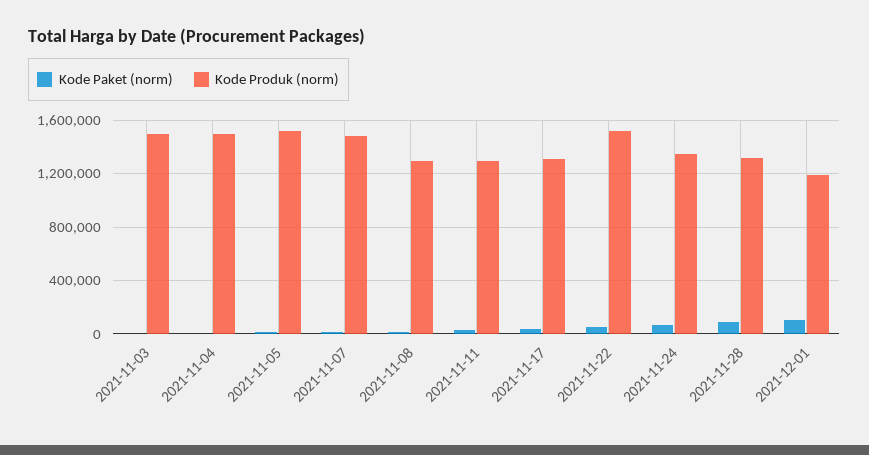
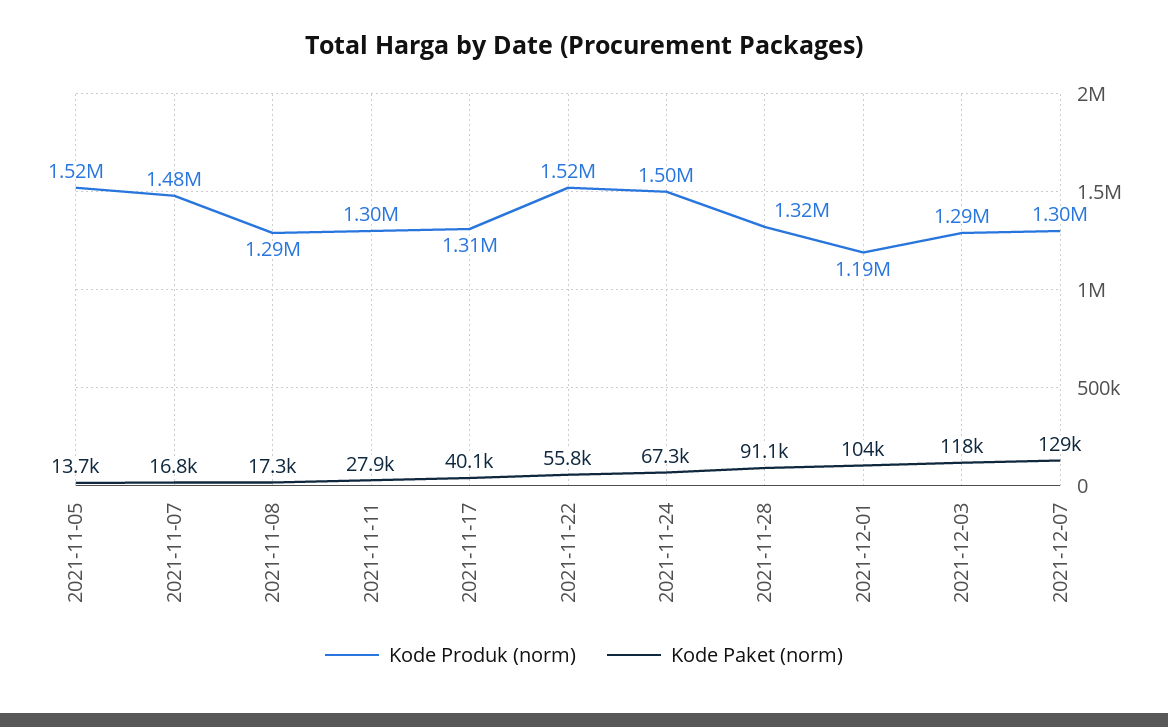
Kode Paket (norm), 2021-11-03: 0 -> none
Kode Produk (norm), 2021-11-03: 1500000 -> none
Kode Paket (norm), 2021-11-04: 0 -> none
Kode Produk (norm), 2021-11-04: 1500000 -> none
Kode Produk (norm), 2021-11-24: 1350000 -> 1500000
Kode Produk (norm), 2021-12-03: none -> 1290000
Kode Paket (norm), 2021-12-03: none -> 118000
Kode Produk (norm), 2021-12-07: none -> 1300000
Kode Paket (norm), 2021-12-07: none -> 129000

